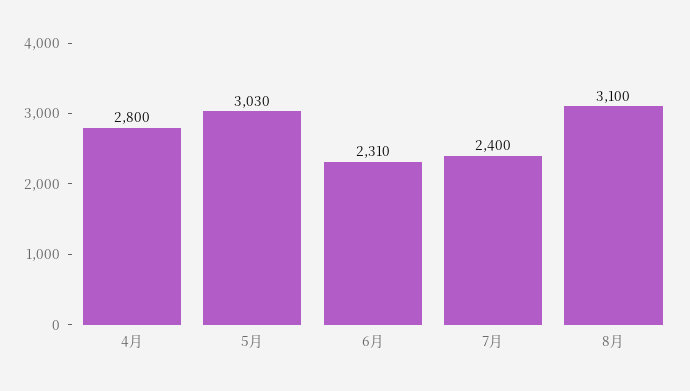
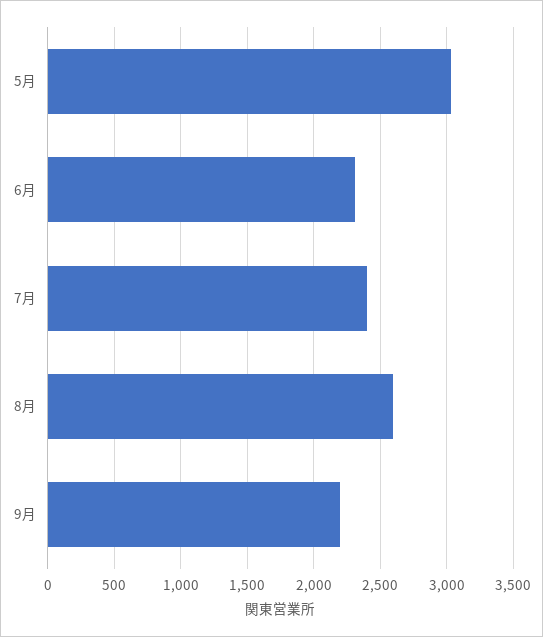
4月: 2800 -> none
8月: 3100 -> 2600
9月: none -> 2200

